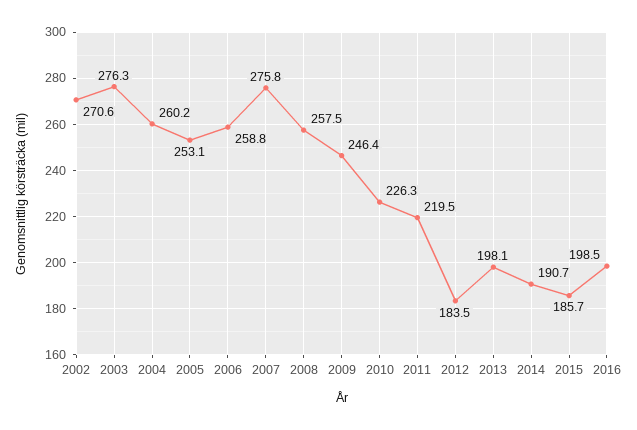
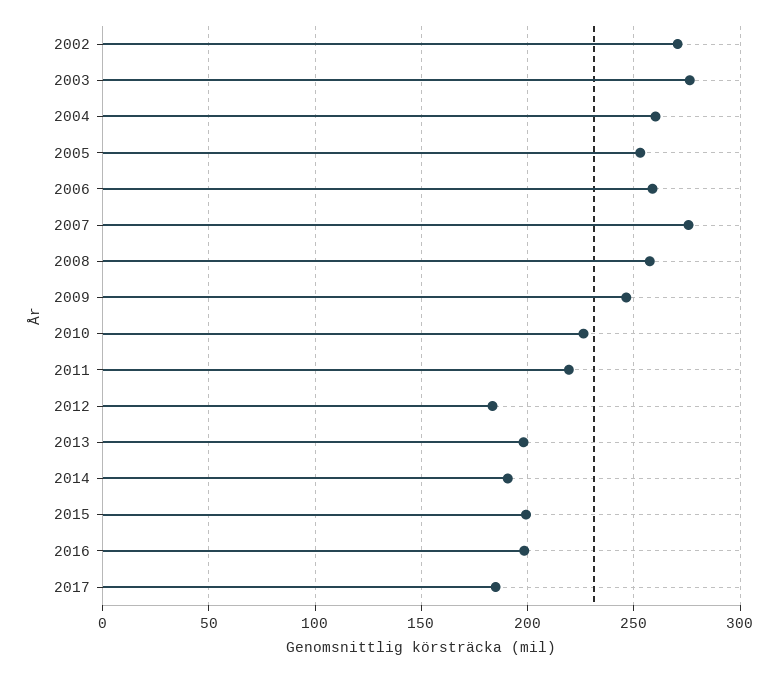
2015: 185.7 -> 200
2017: none -> 185

